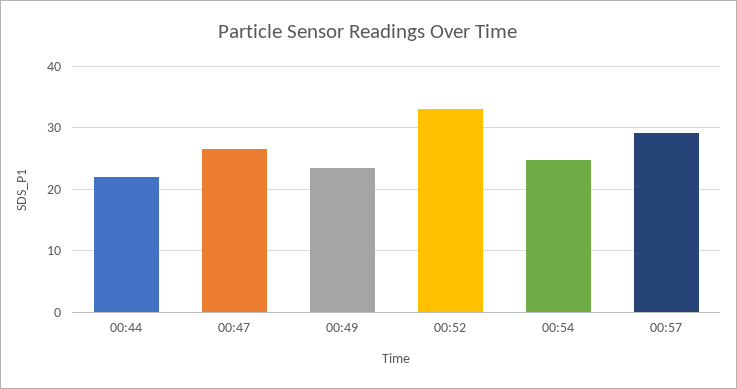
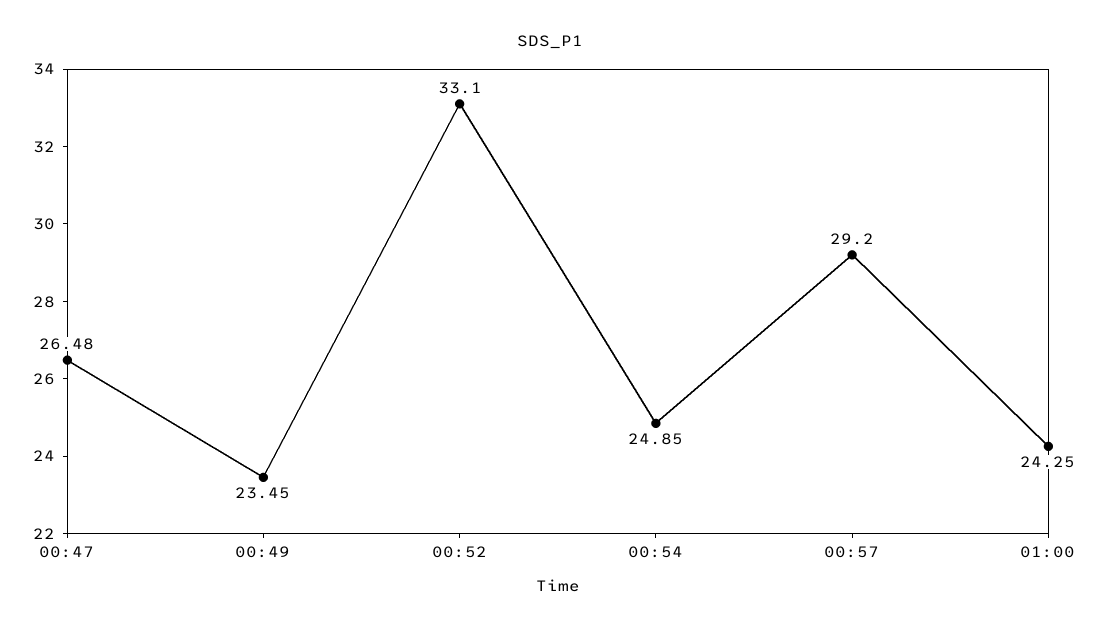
00:44: 22 -> none
01:00: none -> 24.25

